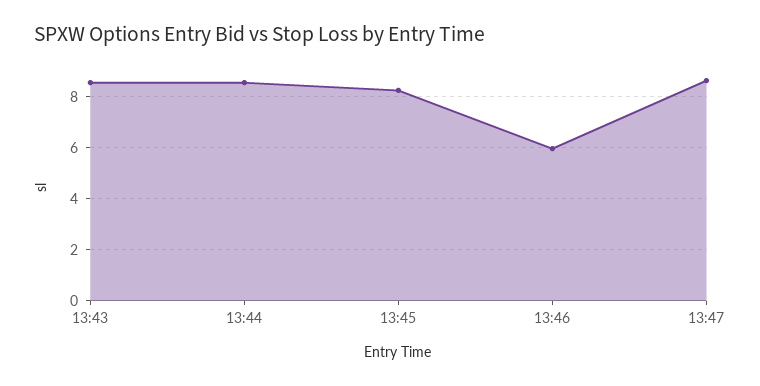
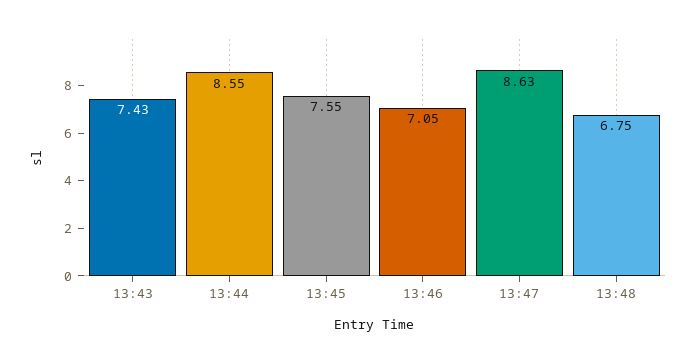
13:43: 8.5 -> 7.43
13:45: 8.25 -> 7.55
13:46: 6 -> 7.05
13:48: none -> 6.75

